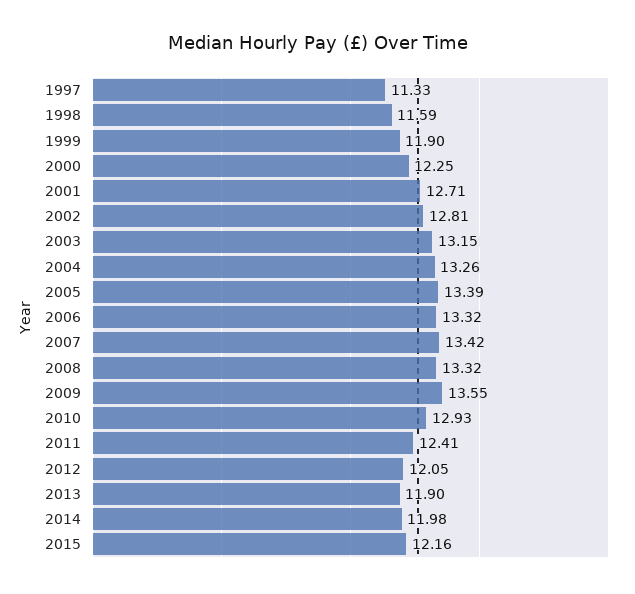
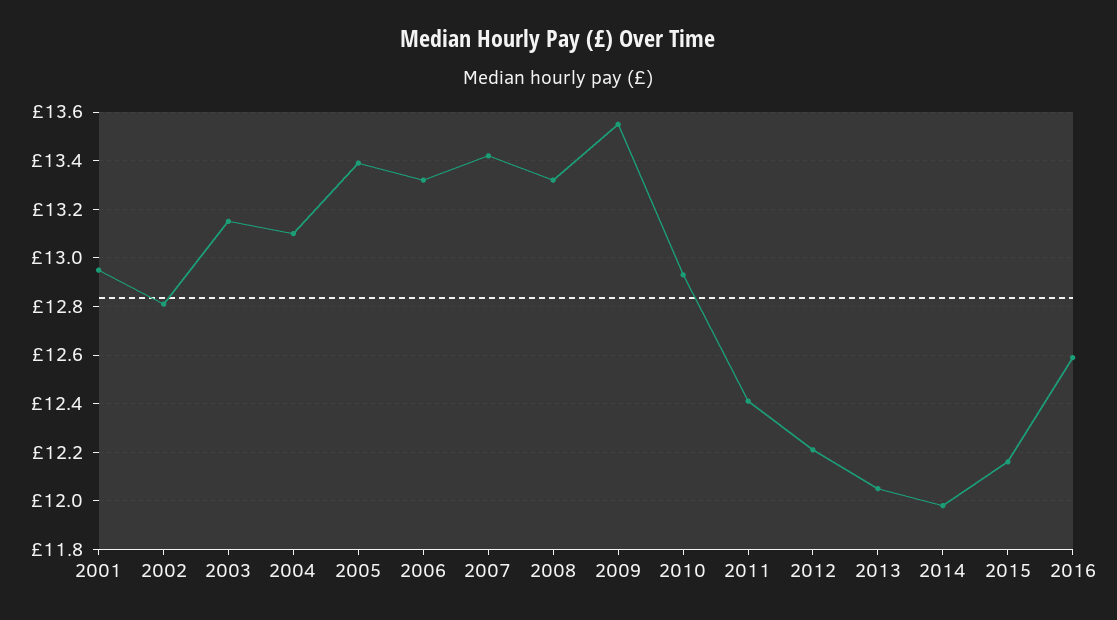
1997: 11.33 -> none
1998: 11.59 -> none
1999: 11.9 -> none
2000: 12.25 -> none
2001: 12.71 -> 12.95
2004: 13.26 -> 13.1
2012: 12.05 -> 12.2
2013: 11.9 -> 12.05
2016: none -> 12.6

